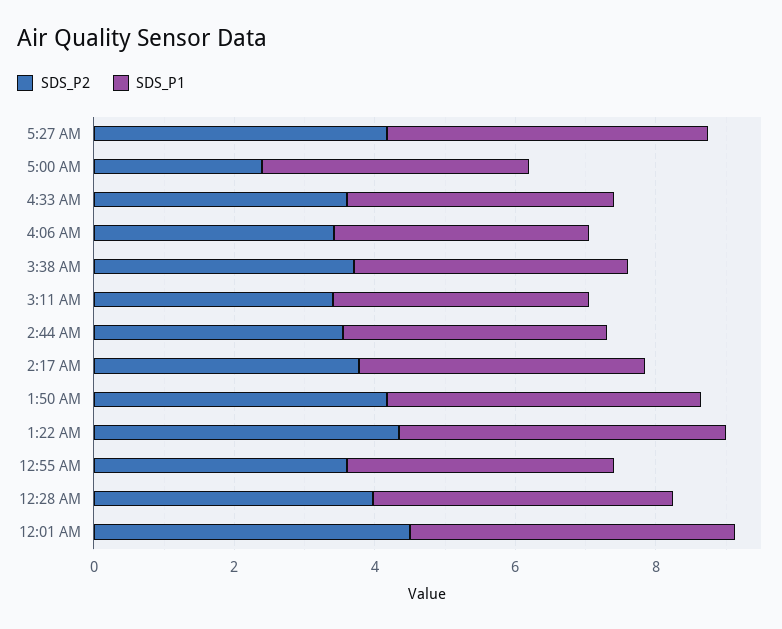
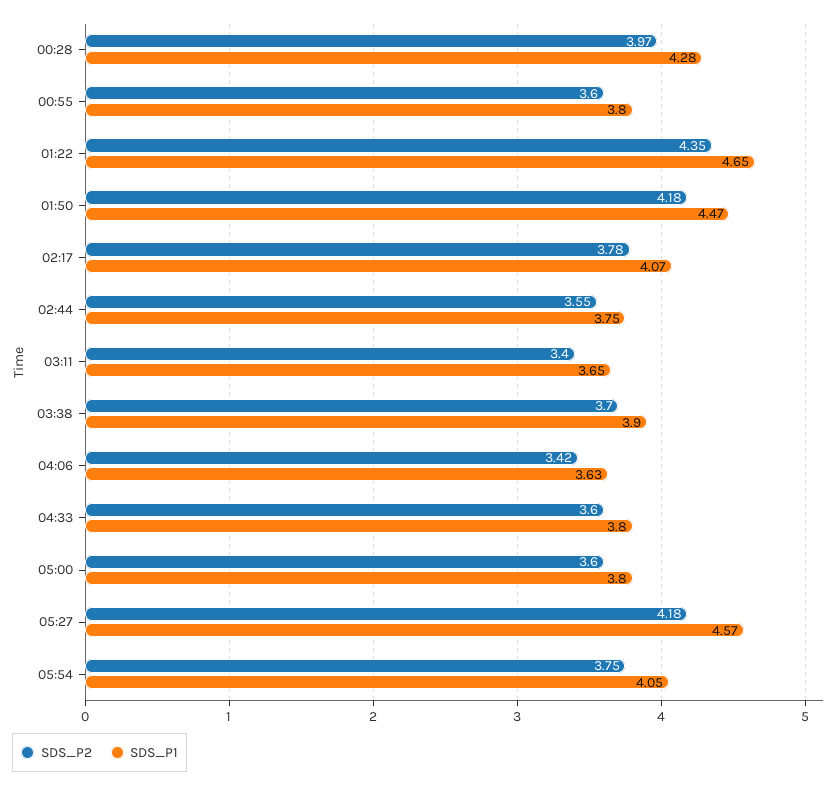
SDS_P2, 5:00 AM: 2.5 -> 3.6
SDS_P2, 12:01 AM: 4.5 -> none
SDS_P1, 12:01 AM: 4.5 -> none
SDS_P2, 05:54: none -> 3.75
SDS_P1, 05:54: none -> 4.05

